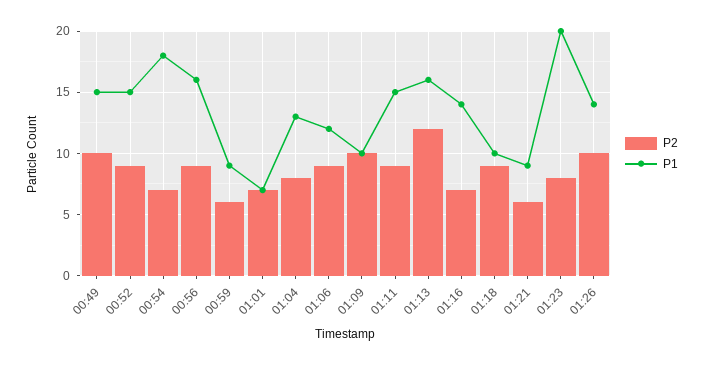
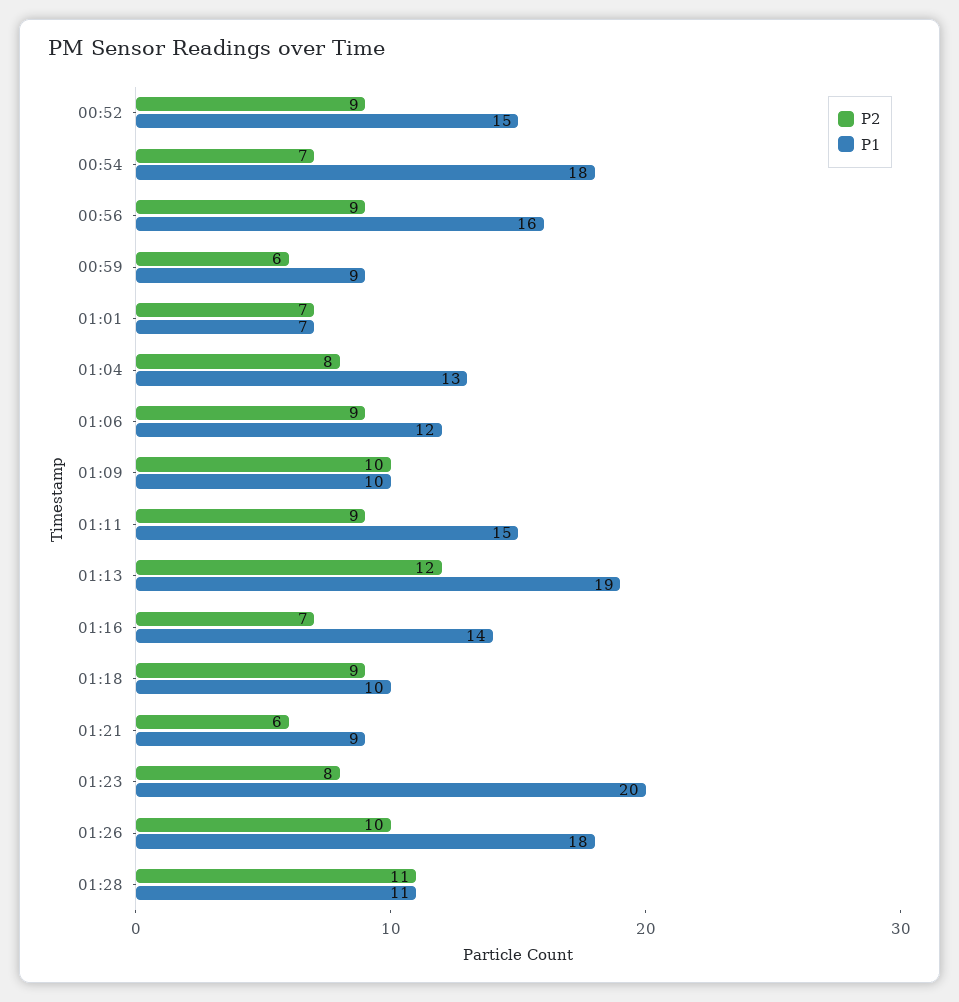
P2, 00:49: 10 -> none
P1, 00:49: 15 -> none
P1, 01:13: 16 -> 19
P1, 01:26: 14 -> 18
P2, 01:28: none -> 11
P1, 01:28: none -> 11

